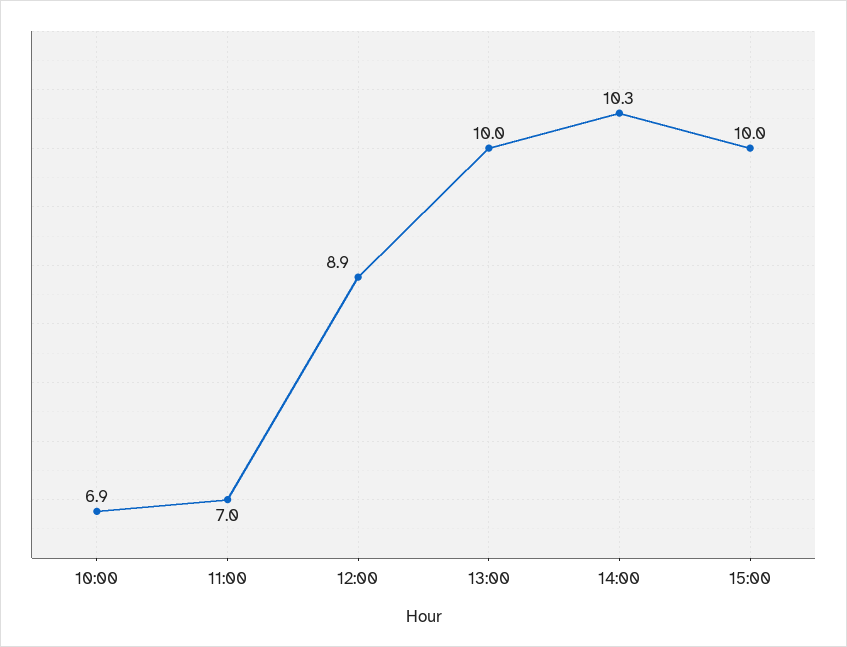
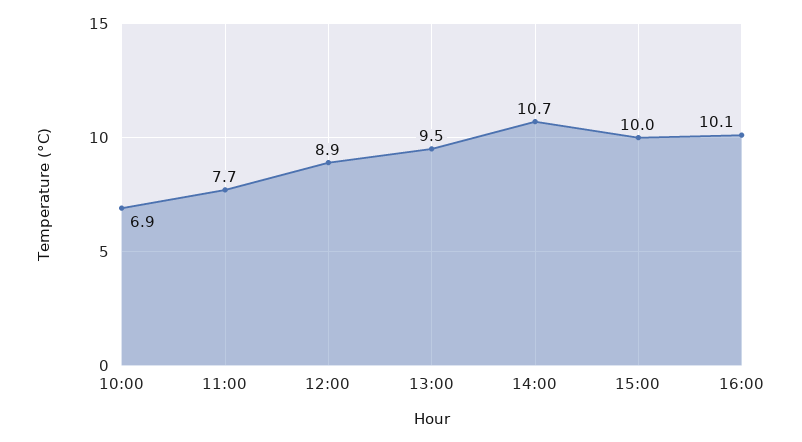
11:00: 7 -> 7.7
13:00: 10 -> 9.5
14:00: 10.3 -> 10.7
16:00: none -> 10.1

